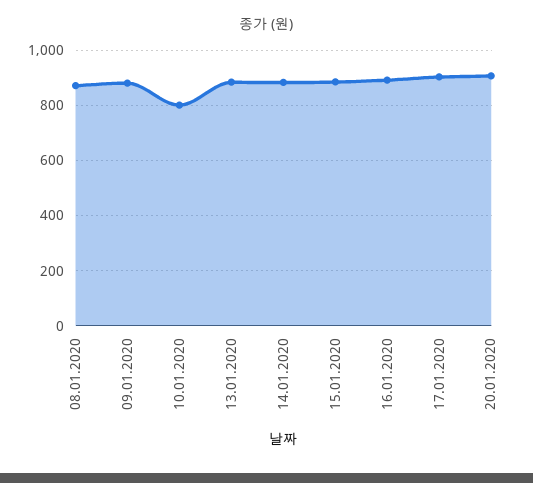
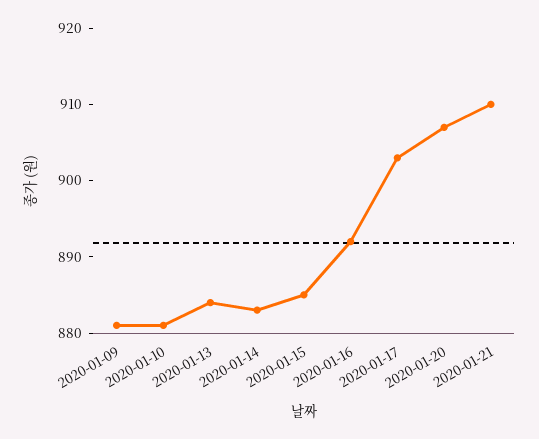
08.01.2020: 875 -> none
10.01.2020: 800 -> 880
2020-01-21: none -> 910

